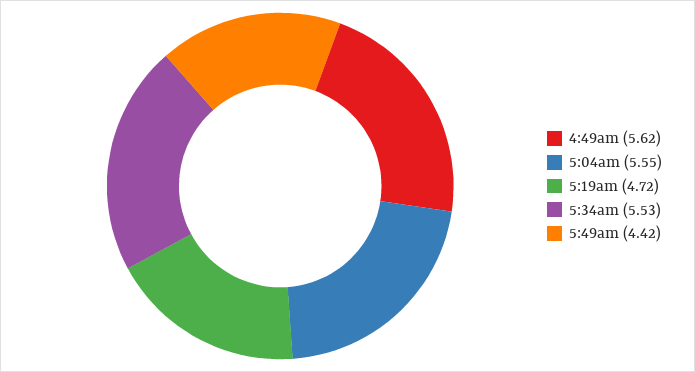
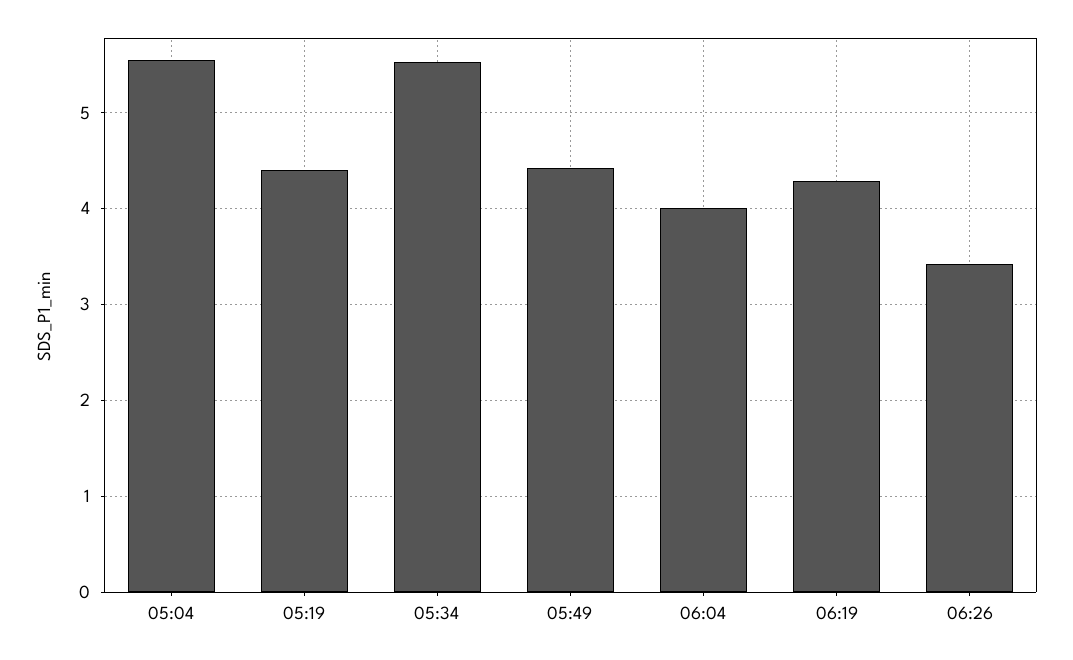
4:49am: 5.62 -> none
5:19am: 4.72 -> 4.4
06:04: none -> 4
06:19: none -> 4.3
06:26: none -> 3.4

